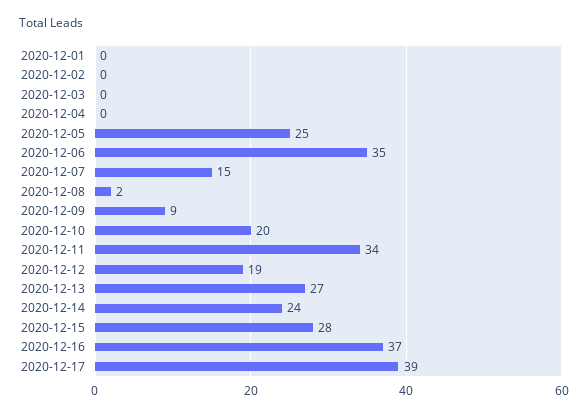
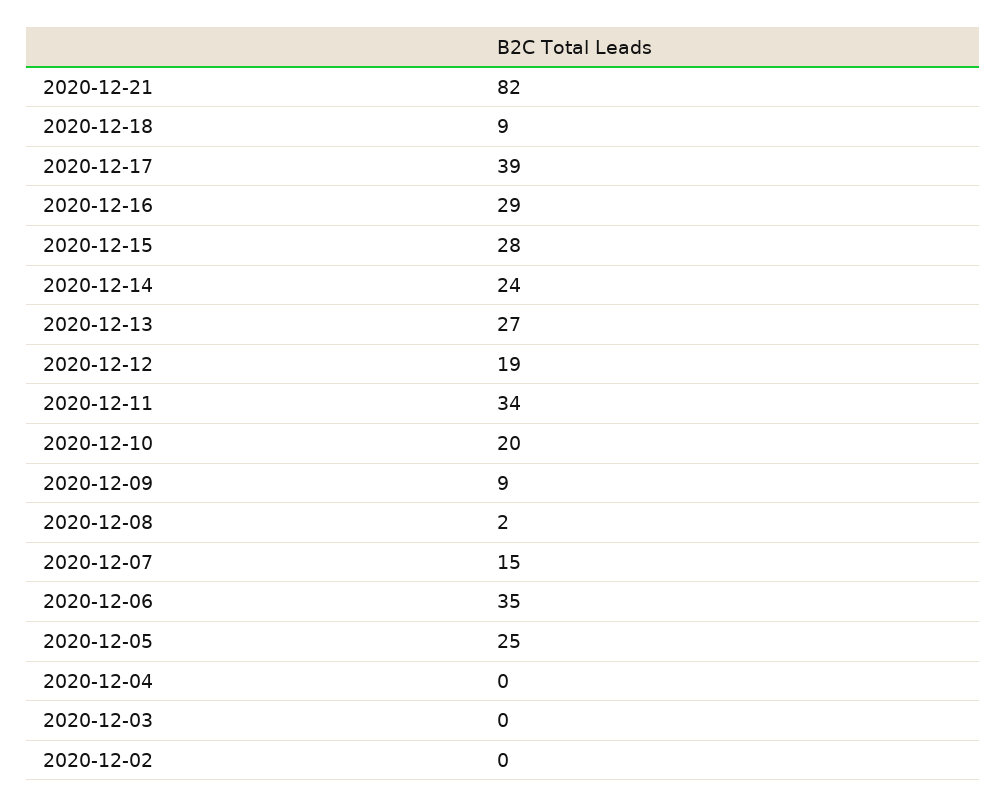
2020-12-01: 0 -> none
2020-12-16: 37 -> 29
2020-12-21: none -> 82
2020-12-18: none -> 9

